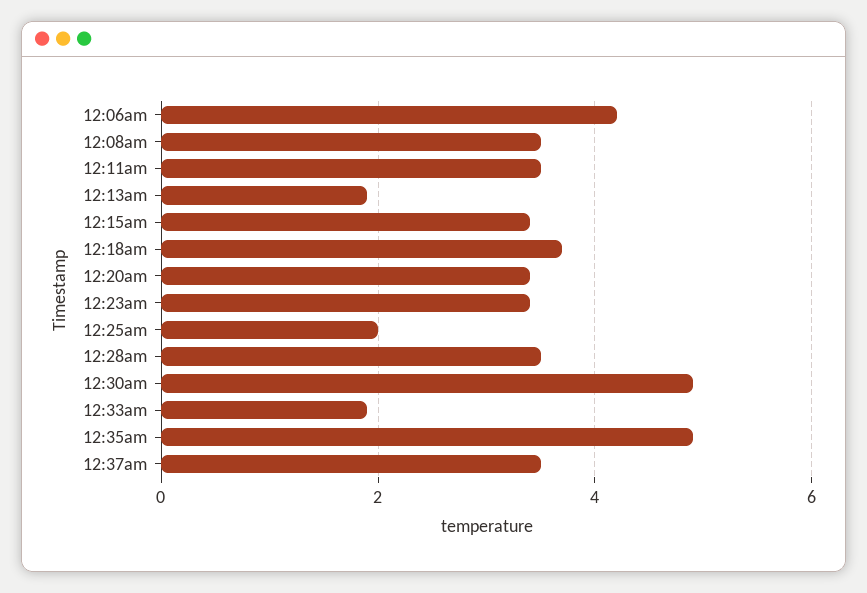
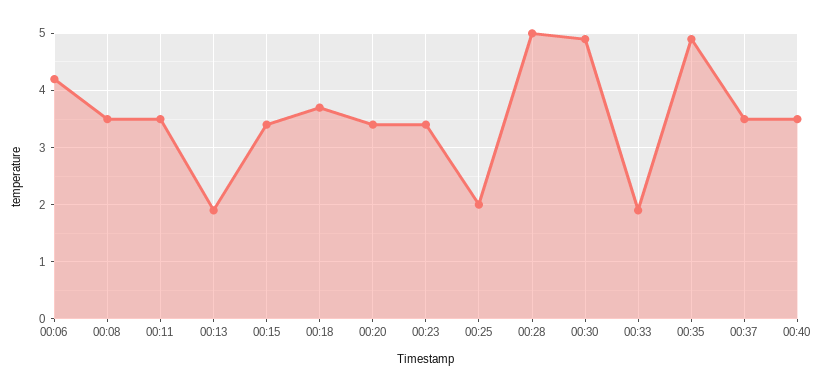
12:28am: 3.5 -> 5
00:40: none -> 3.5

